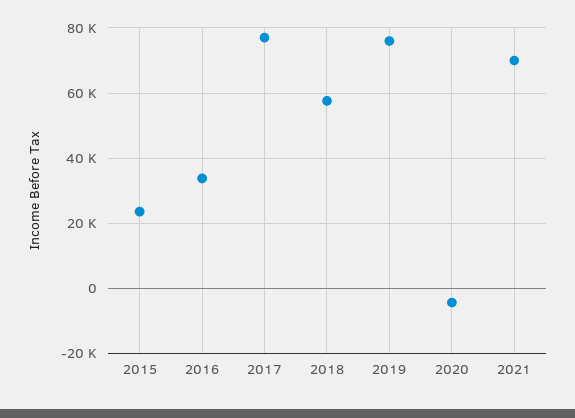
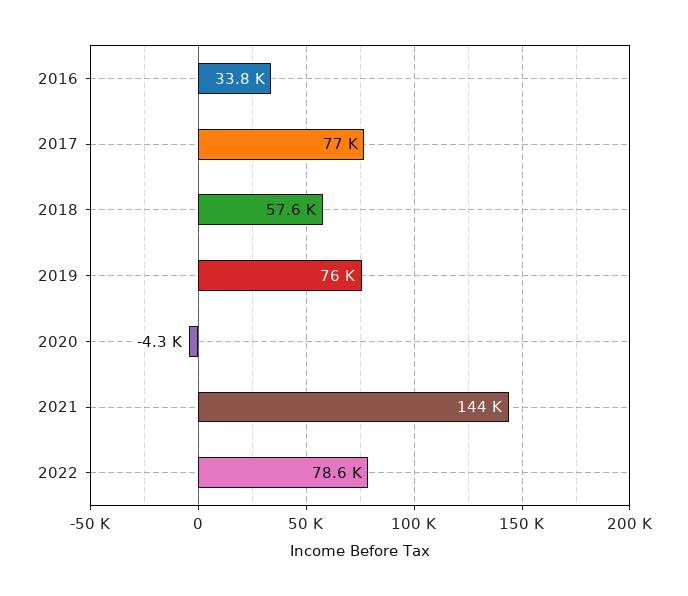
2015: 24000 -> none
2021: 70000 -> 144000
2022: none -> 78600

